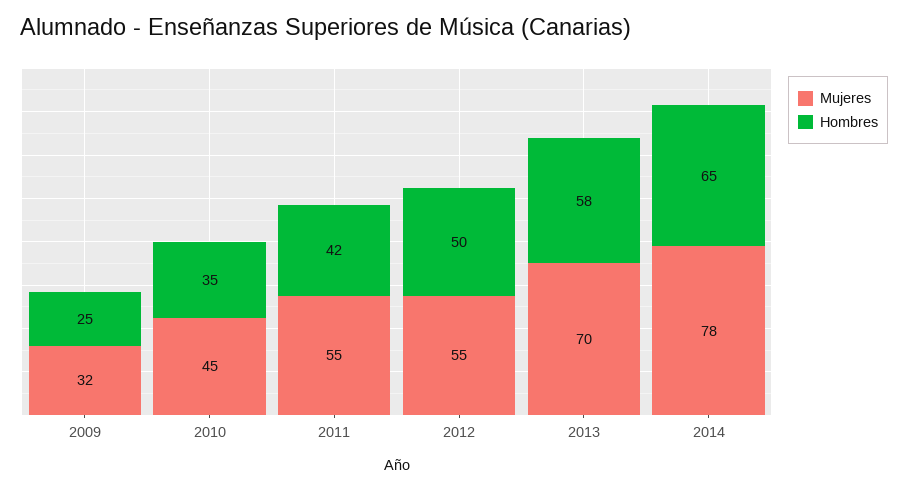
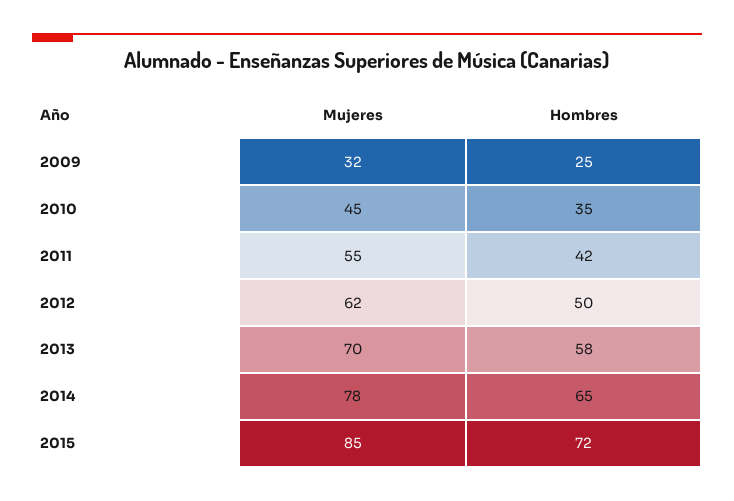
Mujeres, 2012: 55 -> 62
Mujeres, 2015: none -> 85
Hombres, 2015: none -> 72

